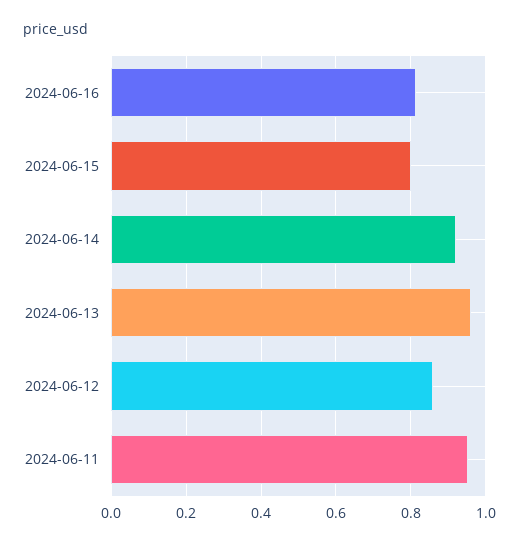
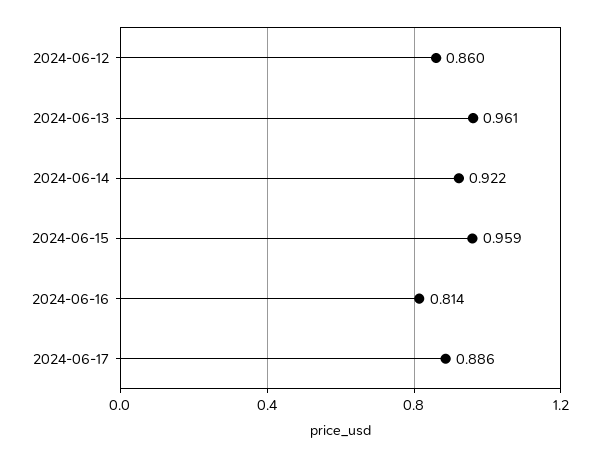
2024-06-15: 0.8 -> 0.959
2024-06-11: 0.96 -> none
2024-06-17: none -> 0.886

